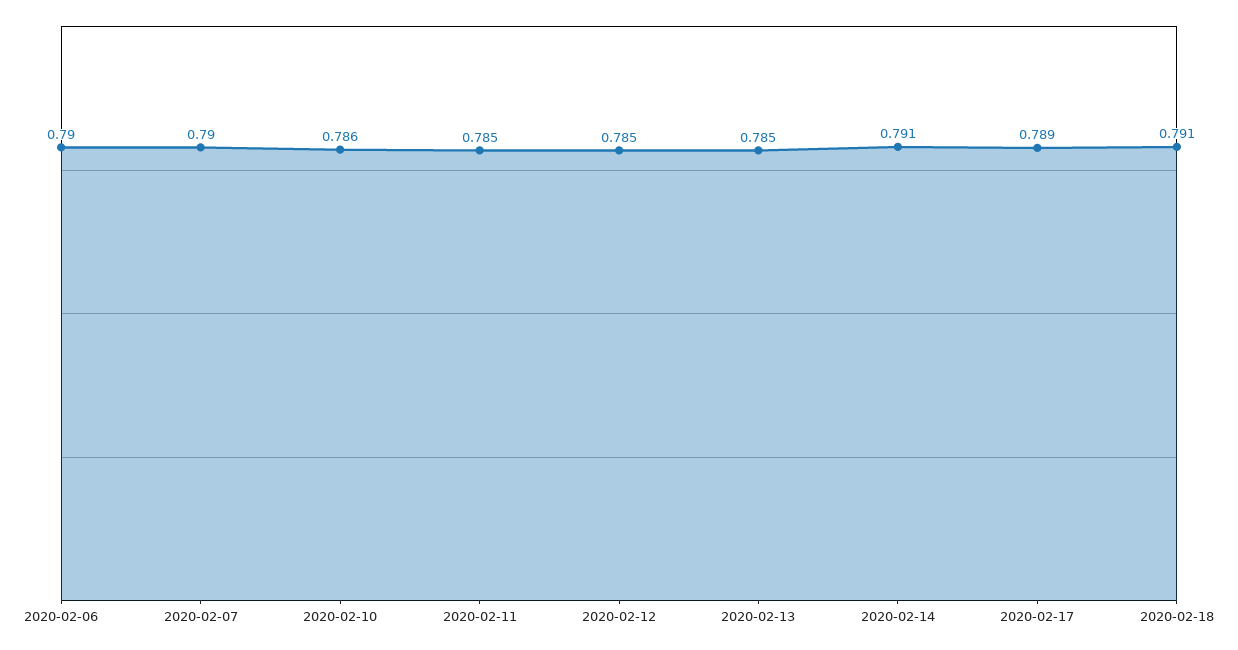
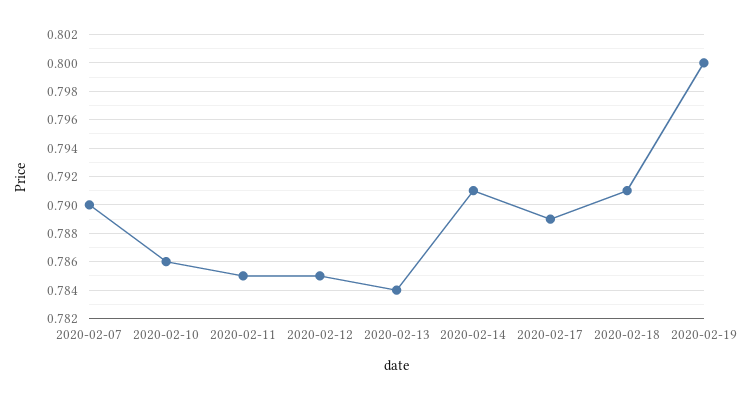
2020-02-06: 0.79 -> none
2020-02-13: 0.785 -> 0.784
2020-02-19: none -> 0.8

